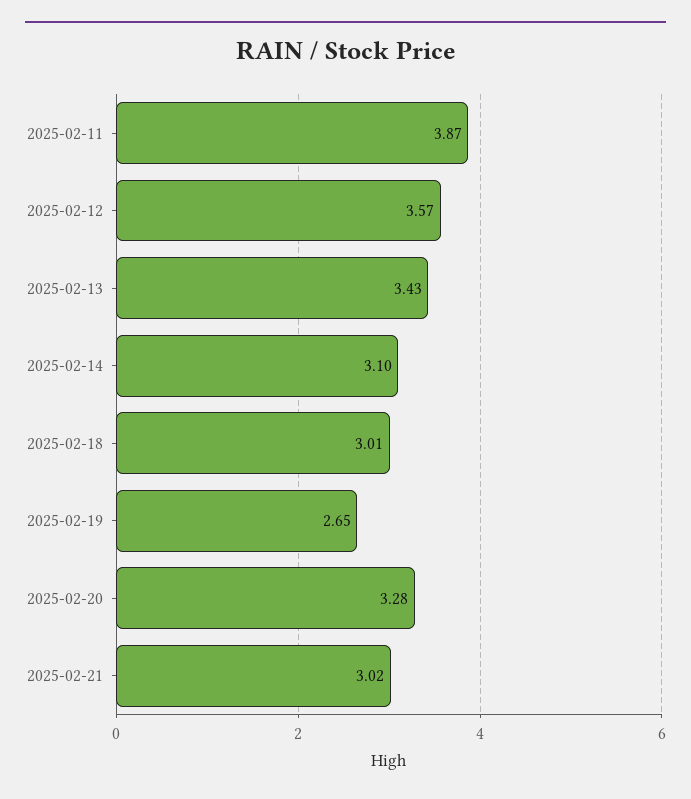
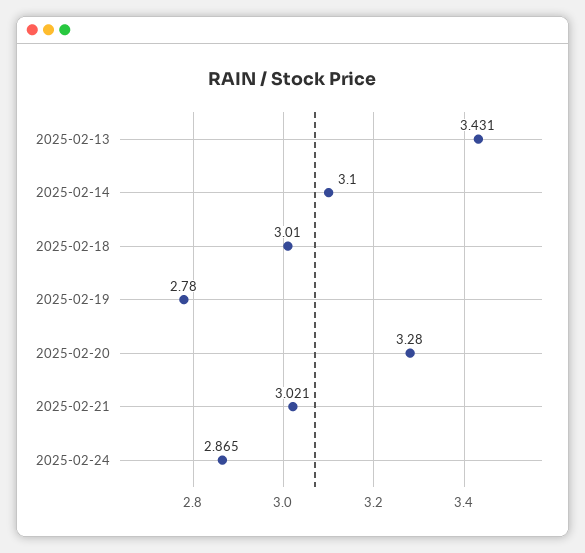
2025-02-11: 3.87 -> none
2025-02-12: 3.57 -> none
2025-02-19: 2.65 -> 2.78
2025-02-24: none -> 2.865

